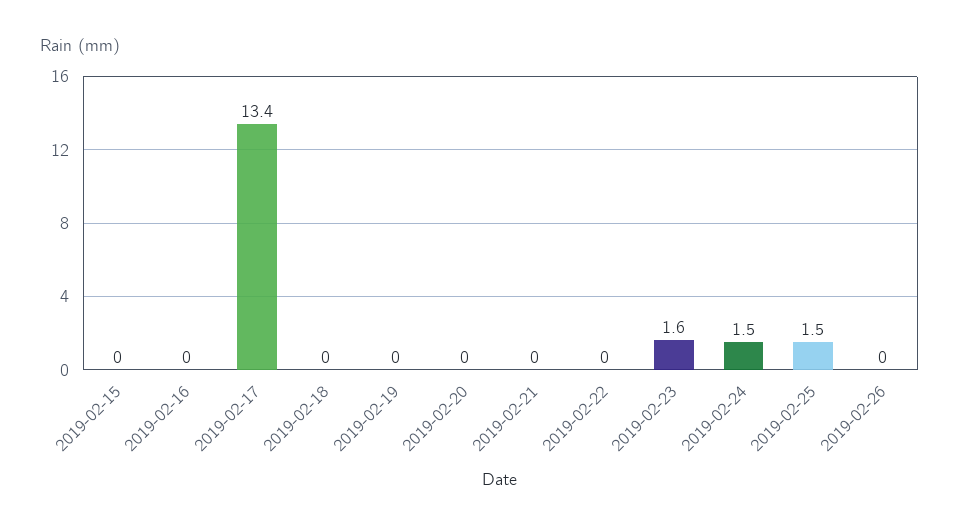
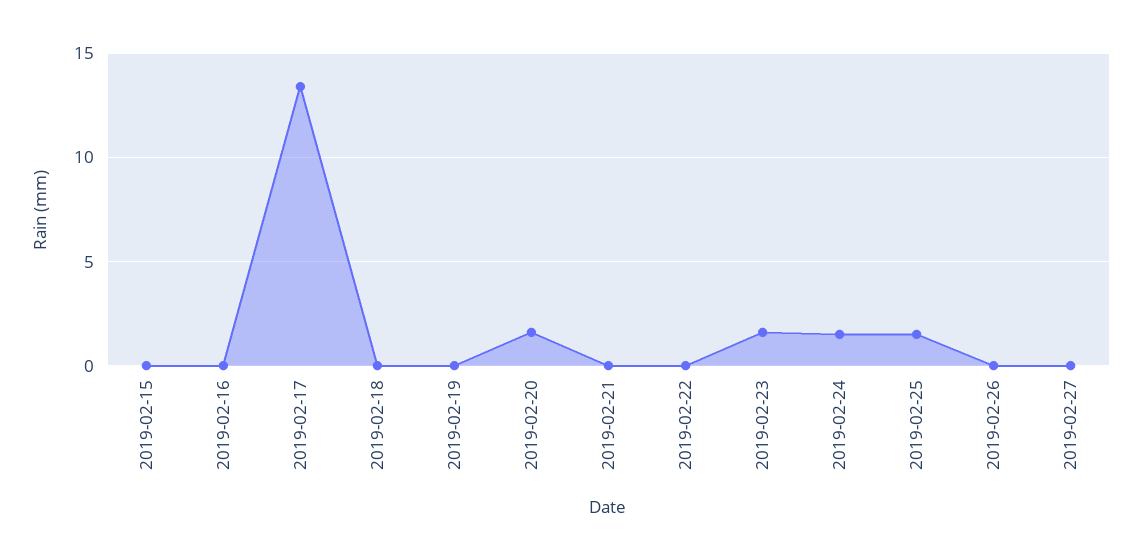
2019-02-20: 0 -> 1.5
2019-02-27: none -> 0

